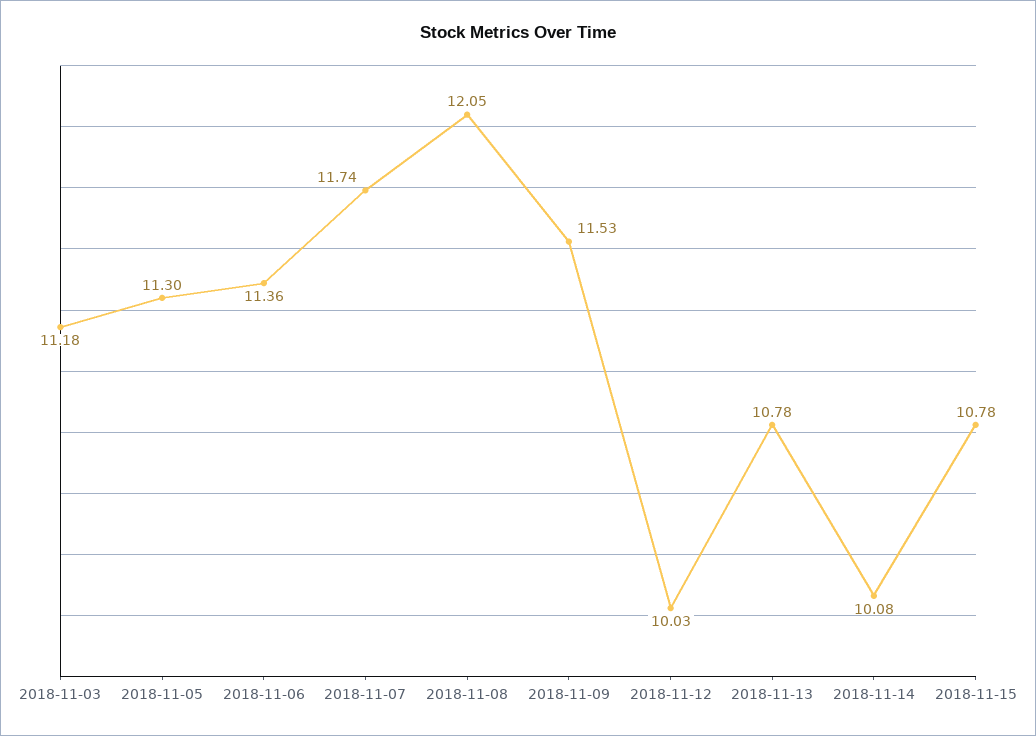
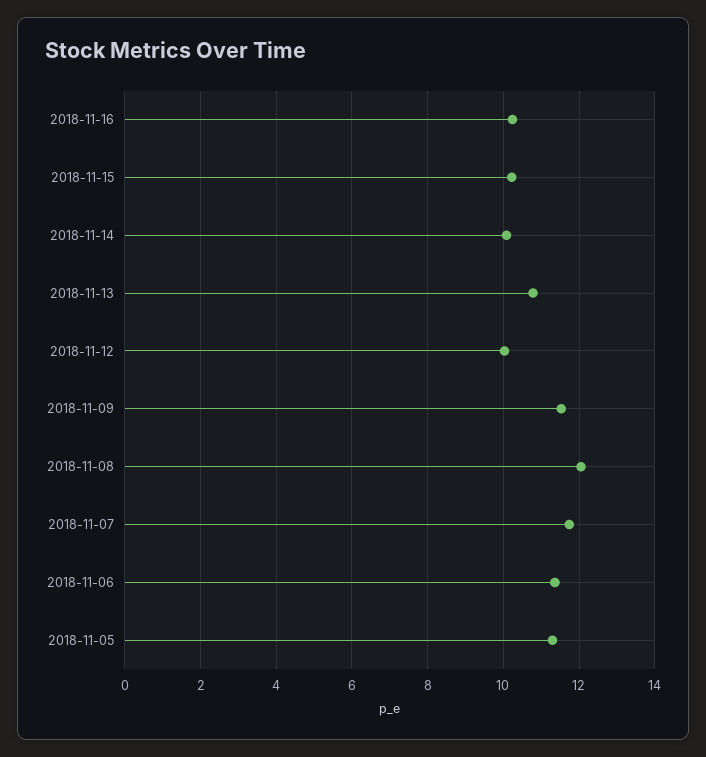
2018-11-03: 11.18 -> none
2018-11-15: 10.78 -> 10.2
2018-11-16: none -> 10.2

